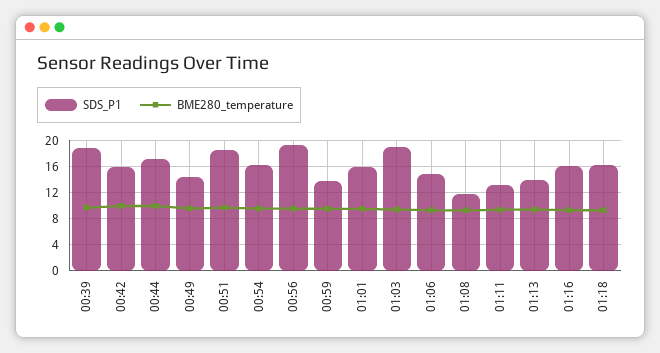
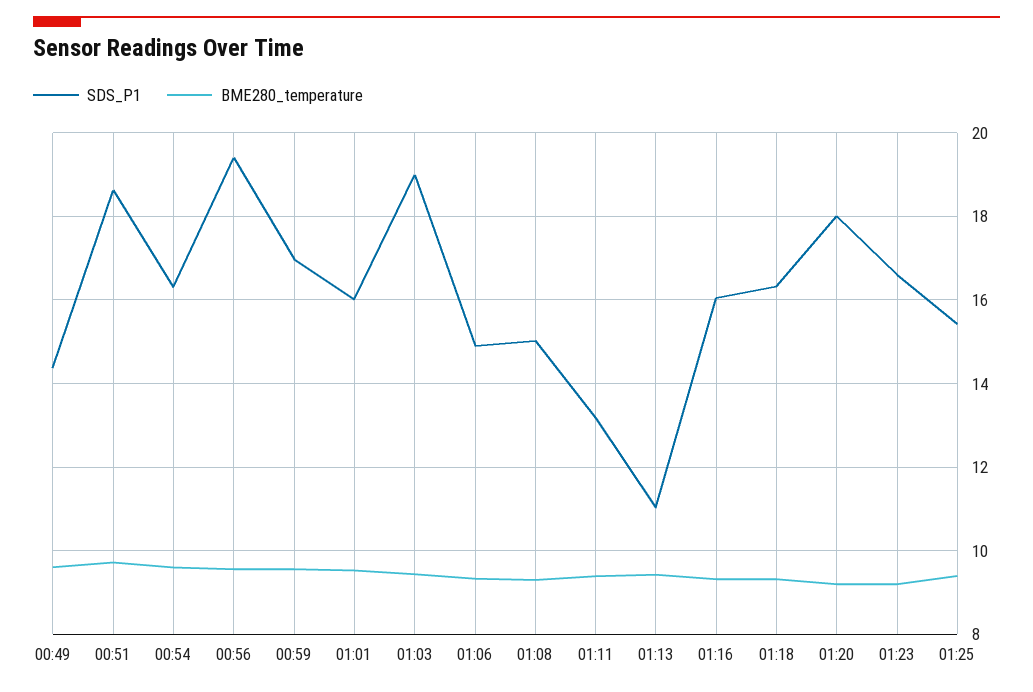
SDS_P1, 00:39: 19 -> none
BME280_temperature, 00:39: 10 -> none
SDS_P1, 00:42: 16 -> none
BME280_temperature, 00:42: 10 -> none
SDS_P1, 00:44: 17 -> none
BME280_temperature, 00:44: 10 -> none
SDS_P1, 00:59: 14 -> 17
SDS_P1, 01:08: 12 -> 15
SDS_P1, 01:13: 14 -> 11
SDS_P1, 01:20: none -> 18
BME280_temperature, 01:20: none -> 9.2
SDS_P1, 01:23: none -> 16.6
BME280_temperature, 01:23: none -> 9.2
SDS_P1, 01:25: none -> 15.4
BME280_temperature, 01:25: none -> 9.4

